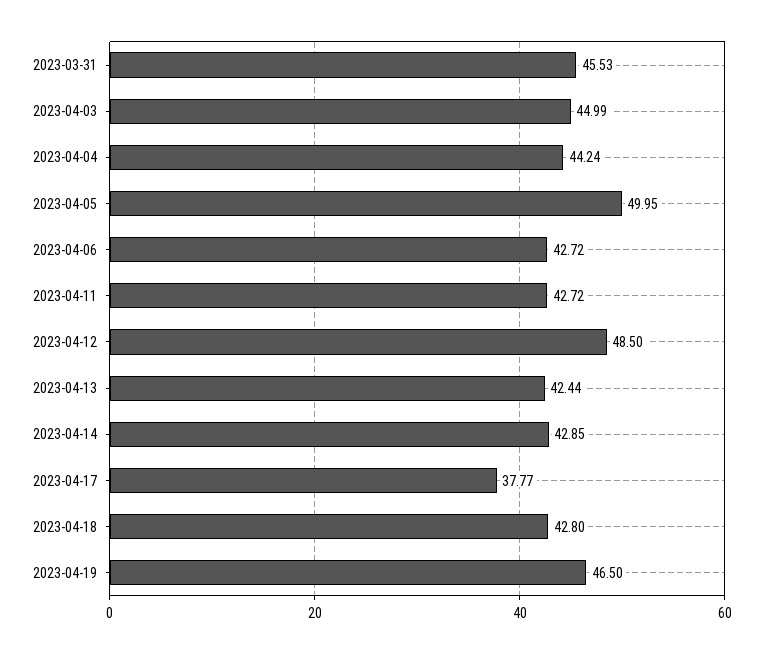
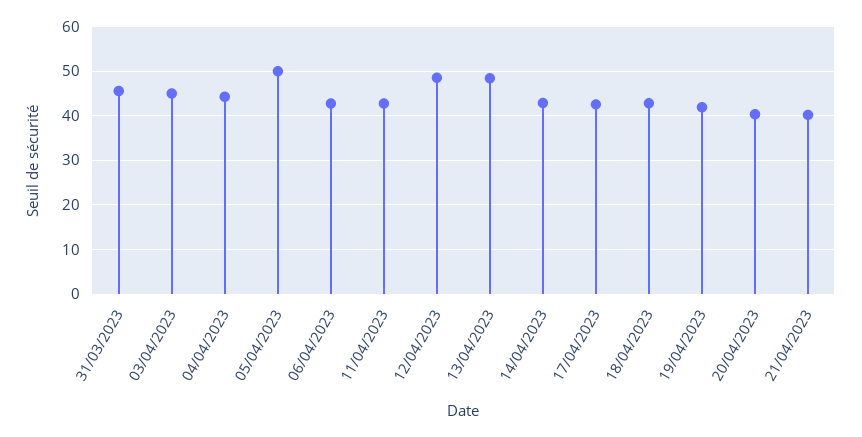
2023-04-13: 42.44 -> 48
2023-04-17: 37.77 -> 42
2023-04-19: 46.5 -> 42
20/04/2023: none -> 40
21/04/2023: none -> 40

